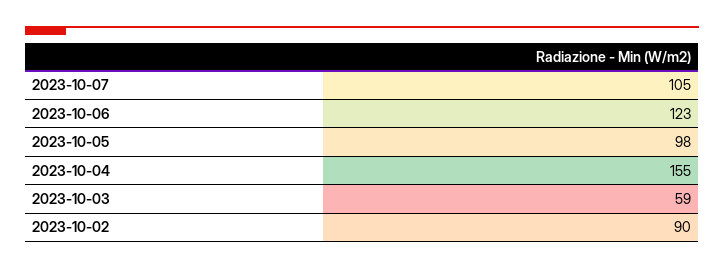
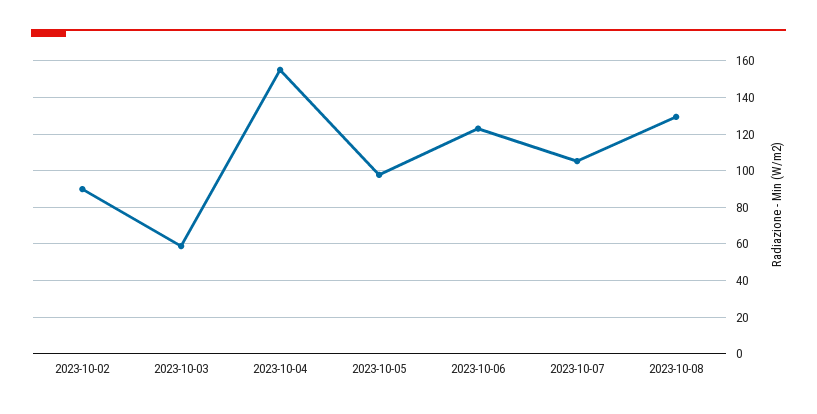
2023-10-08: none -> 130

